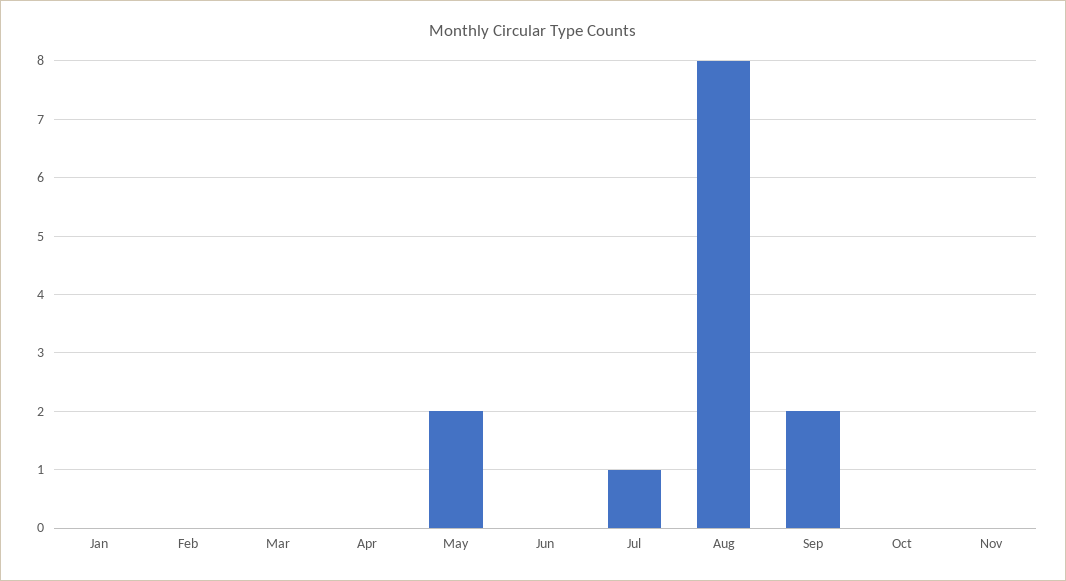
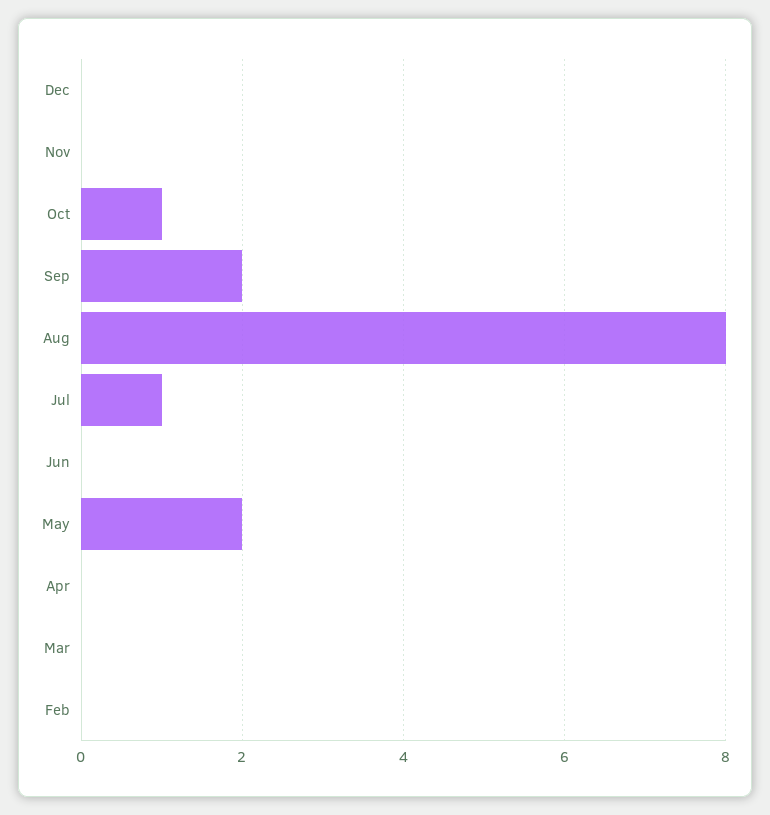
Jan: 0 -> none
Oct: 0 -> 1
Dec: none -> 0

